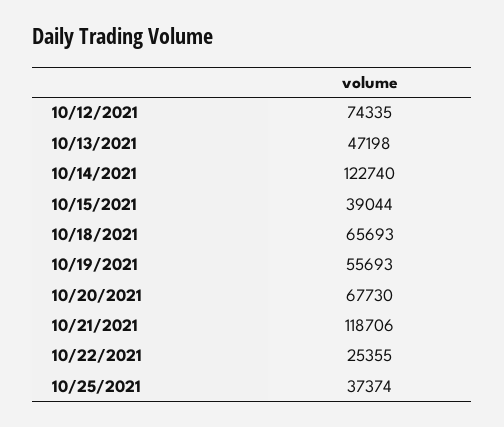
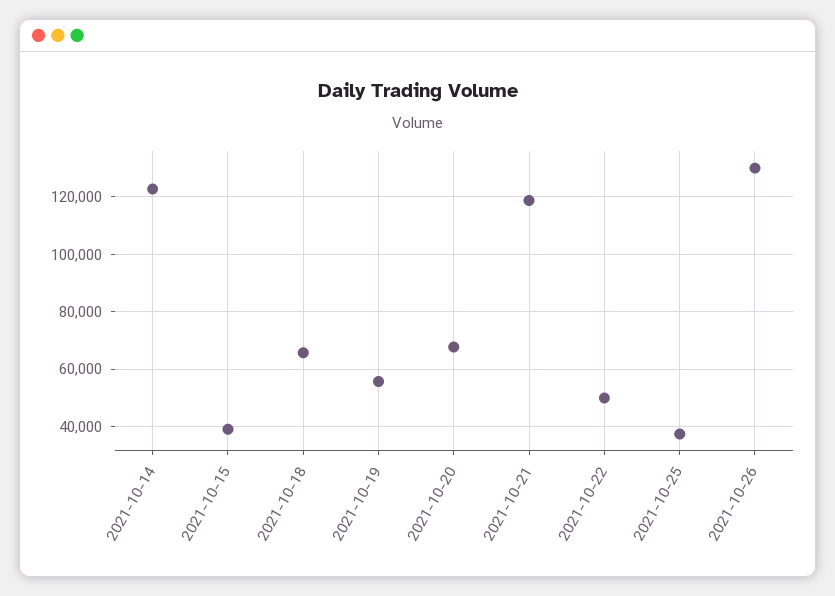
10/12/2021: 74335 -> none
10/13/2021: 47198 -> none
10/22/2021: 25355 -> 50000
2021-10-26: none -> 130000

